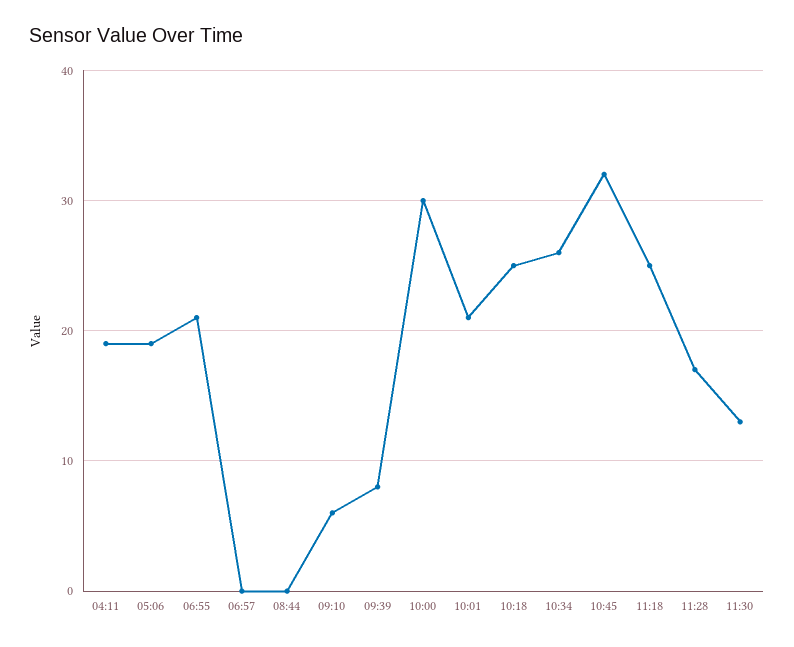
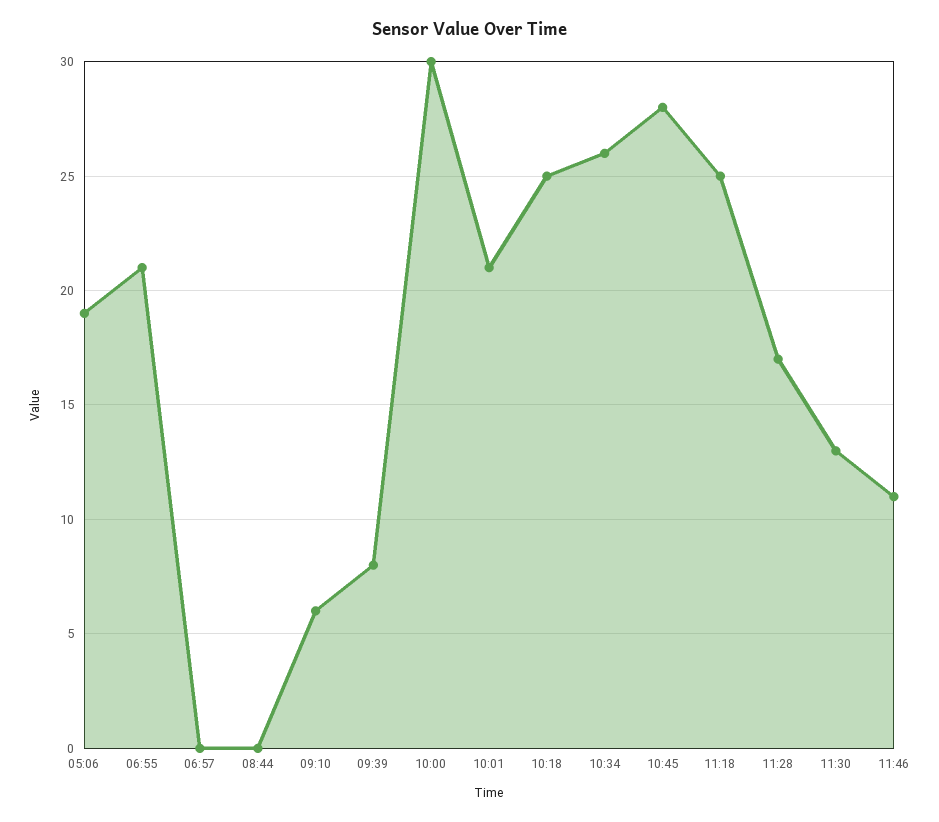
04:11: 19 -> none
10:45: 32 -> 28
11:46: none -> 11

